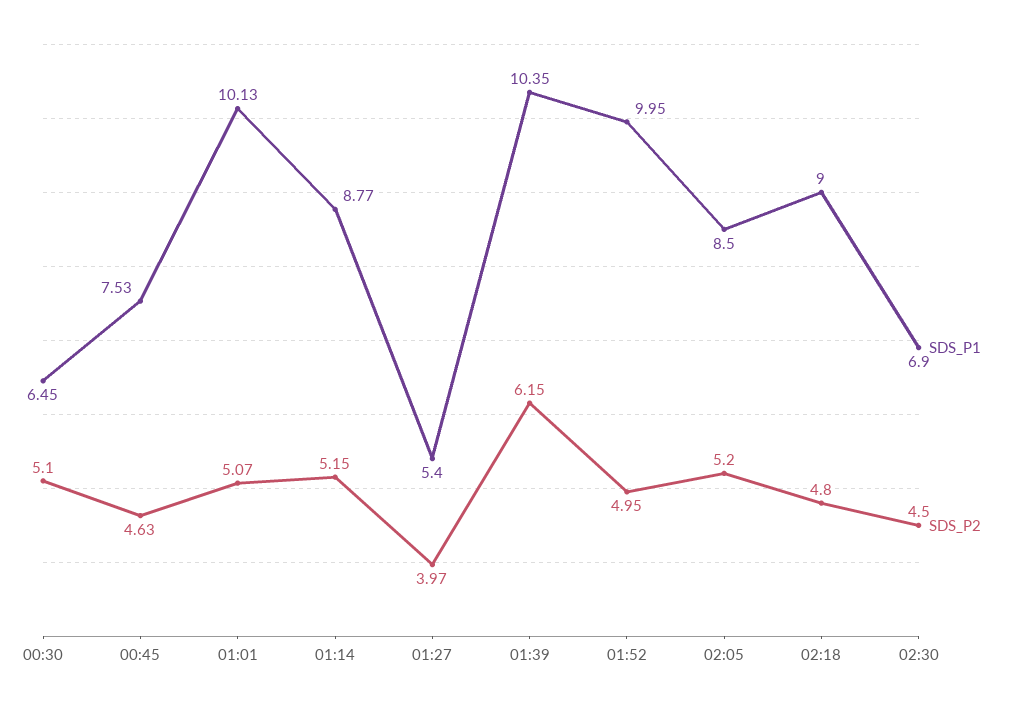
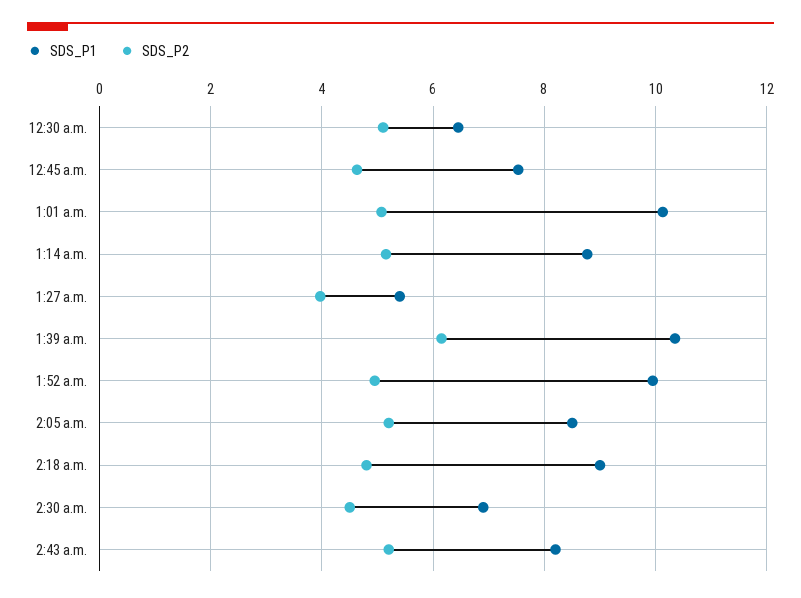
SDS_P1, 2:43 a.m.: none -> 8.2
SDS_P2, 2:43 a.m.: none -> 5.2

